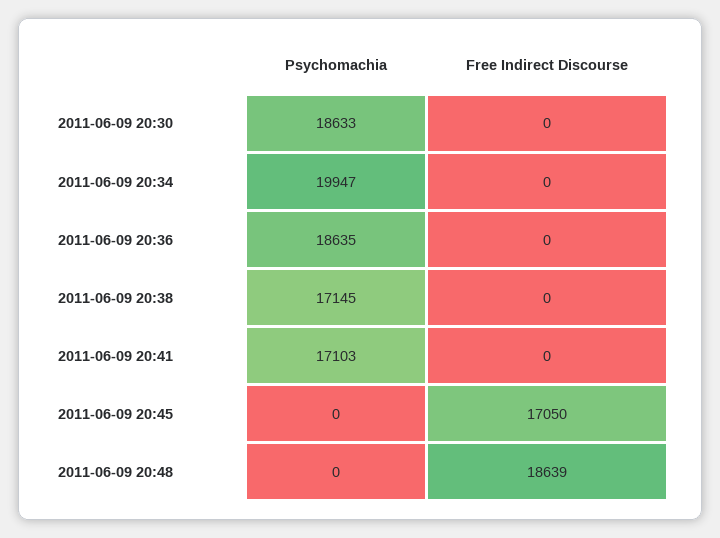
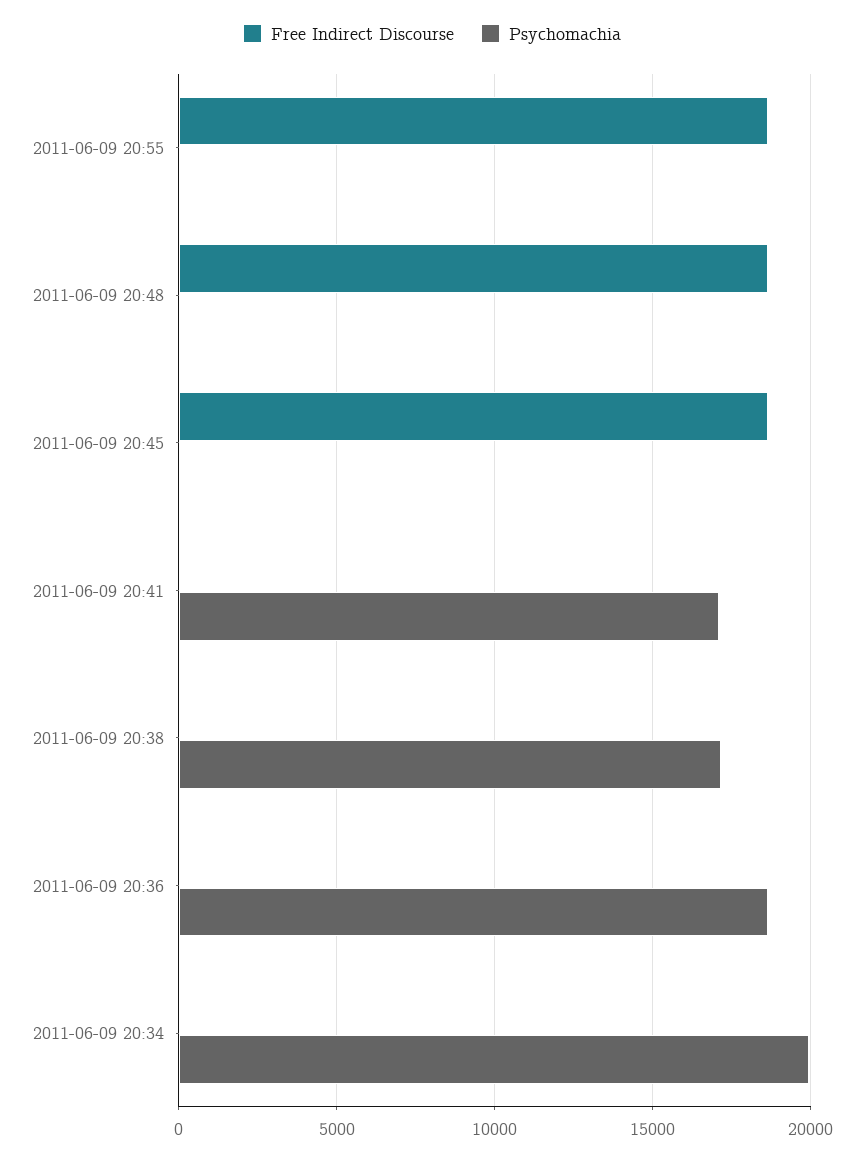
Psychomachia, 2011-06-09 20:30: 18633 -> none
Free Indirect Discourse, 2011-06-09 20:30: 0 -> none
Free Indirect Discourse, 2011-06-09 20:45: 17050 -> 18500
Free Indirect Discourse, 2011-06-09 20:55: none -> 18500
Psychomachia, 2011-06-09 20:55: none -> 0

